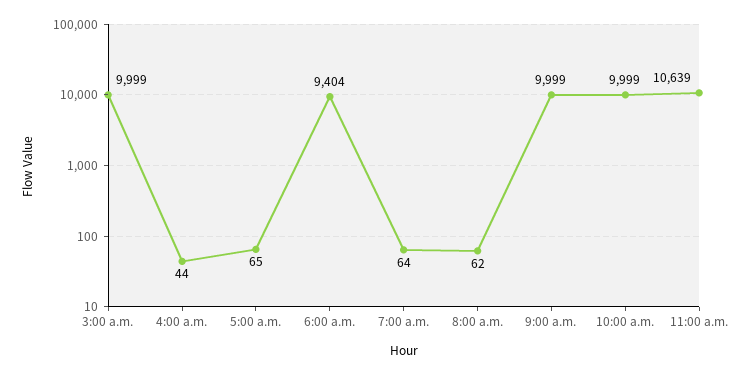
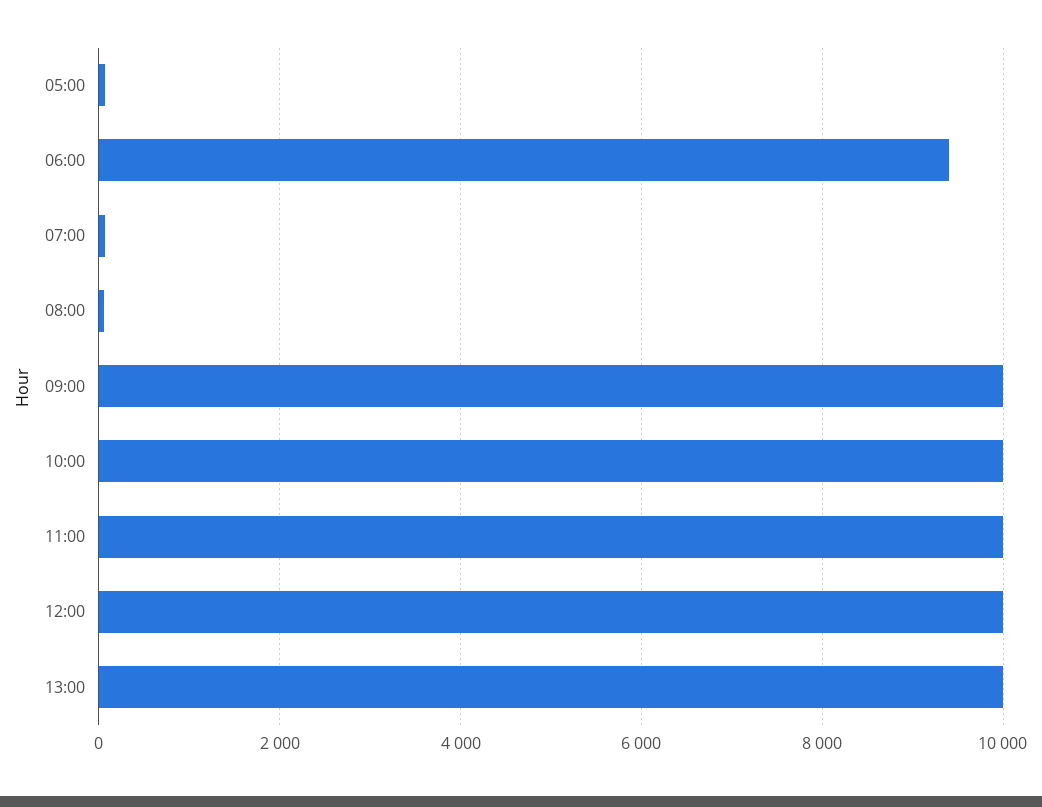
3:00 a.m.: 9999 -> none
4:00 a.m.: 44 -> none
11:00 a.m.: 10639 -> 10000
12:00: none -> 10000
13:00: none -> 10000

